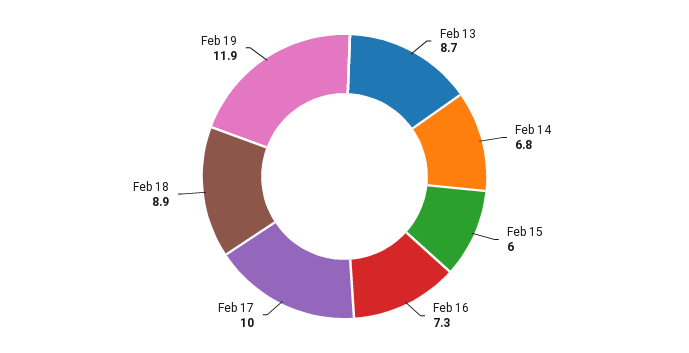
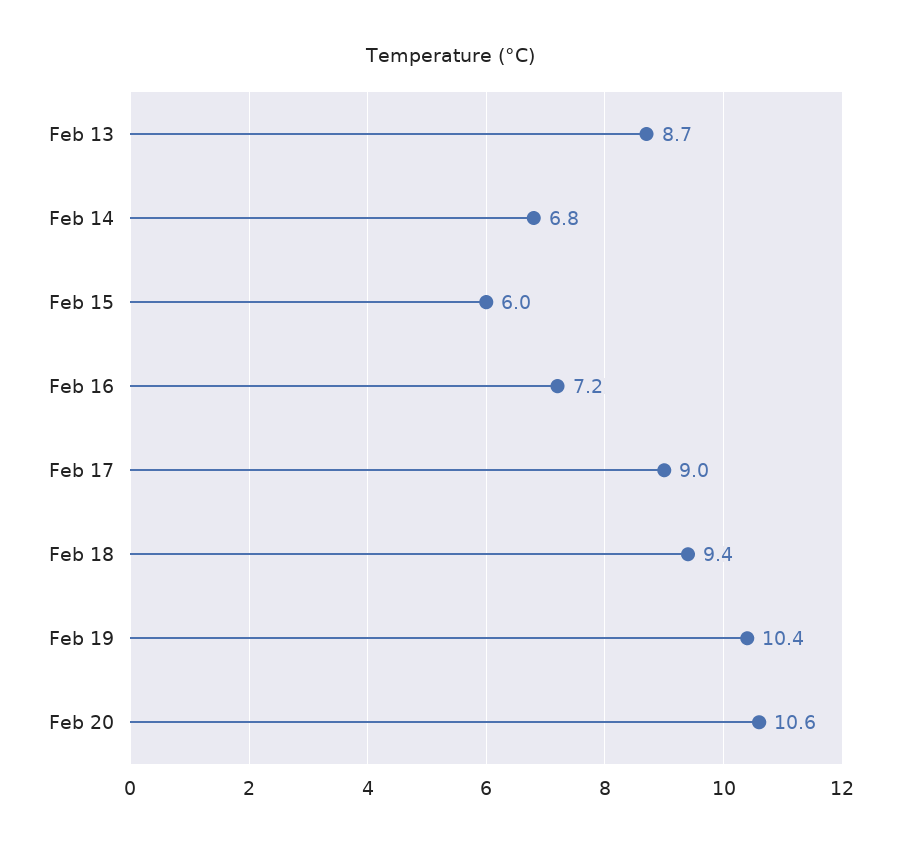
Feb 16: 7.3 -> 7.2
Feb 17: 10 -> 9
Feb 18: 8.9 -> 9.4
Feb 19: 11.9 -> 10.4
Feb 20: none -> 10.6

